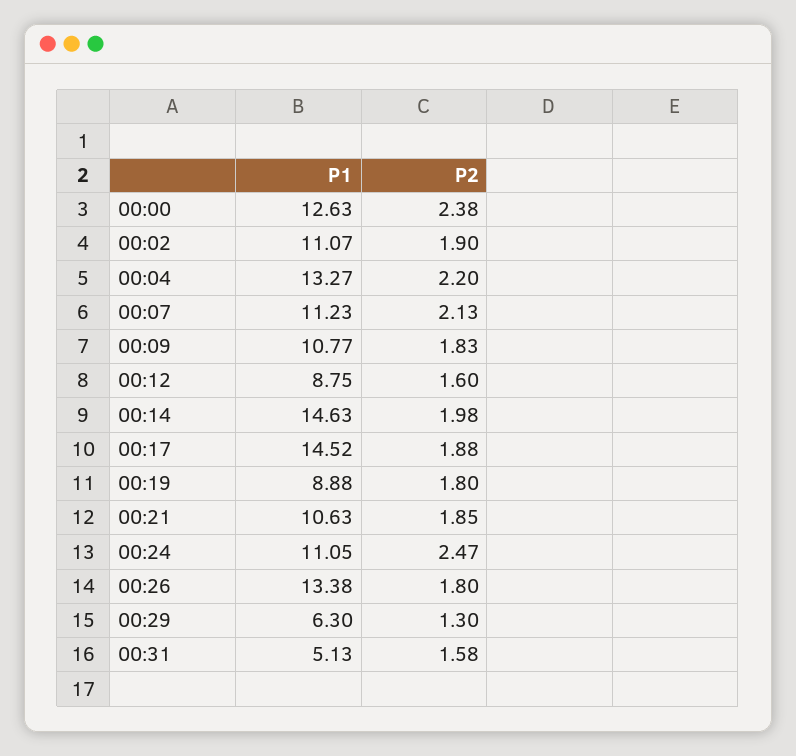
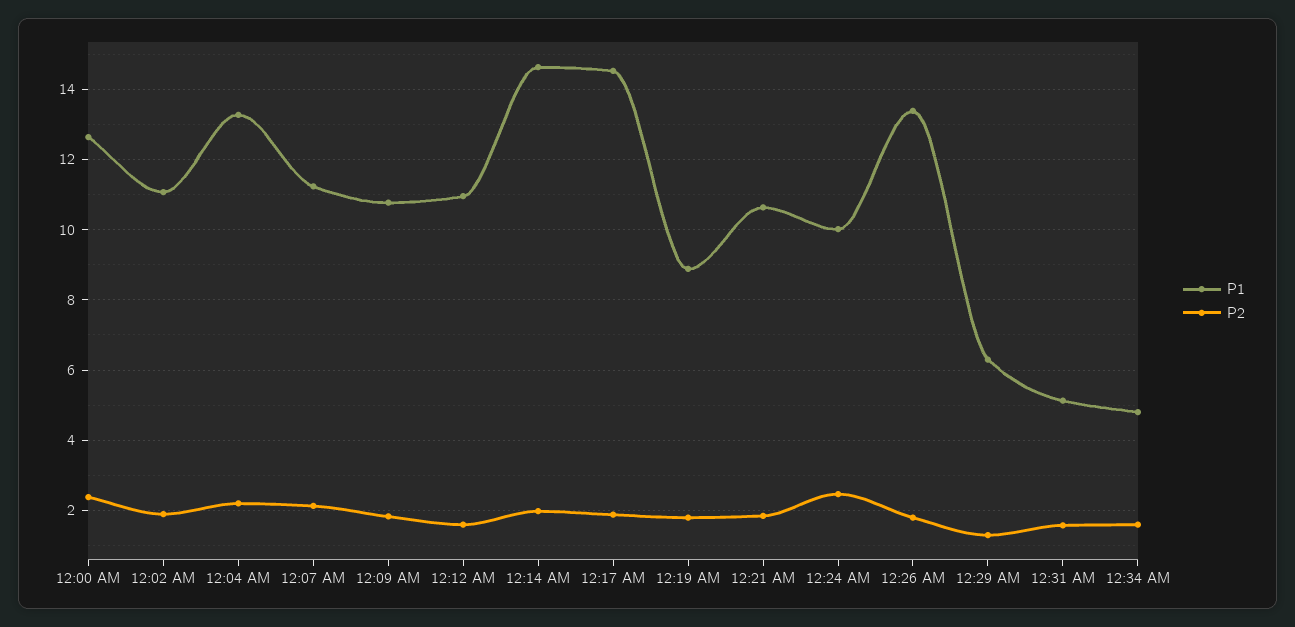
P1, 00:12: 8.75 -> 11
P1, 00:24: 11.05 -> 10
P1, 12:34 AM: none -> 4.8
P2, 12:34 AM: none -> 1.6

